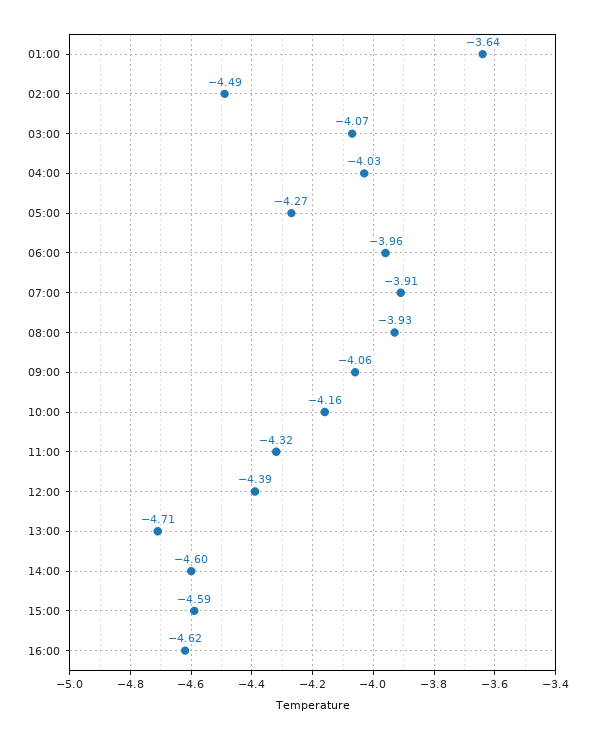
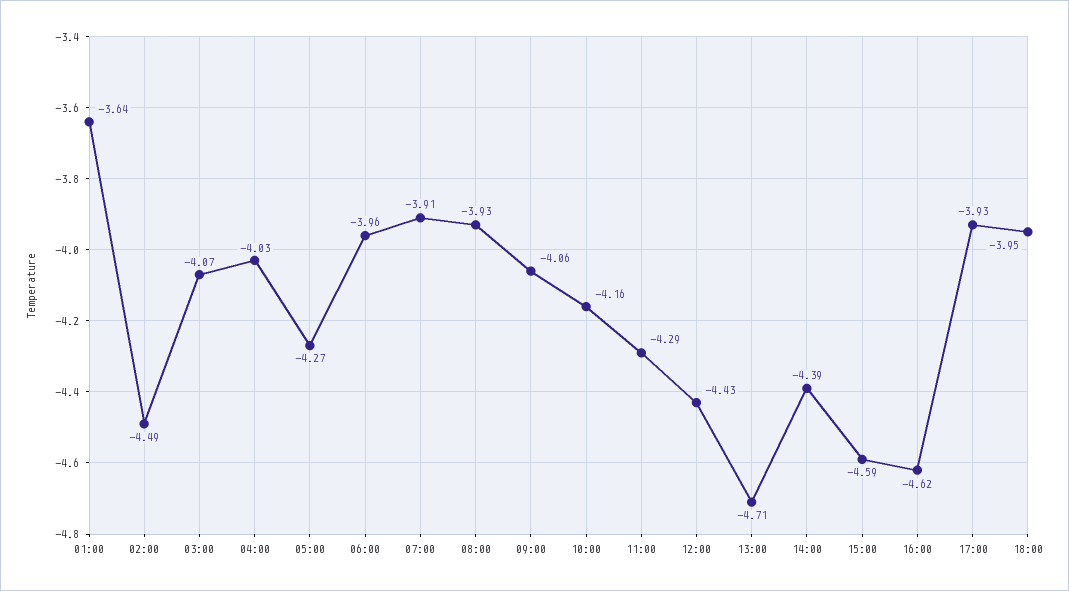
11:00: -4.32 -> -4.29
12:00: -4.39 -> -4.43
14:00: -4.6 -> -4.39
17:00: none -> -3.93
18:00: none -> -3.95

